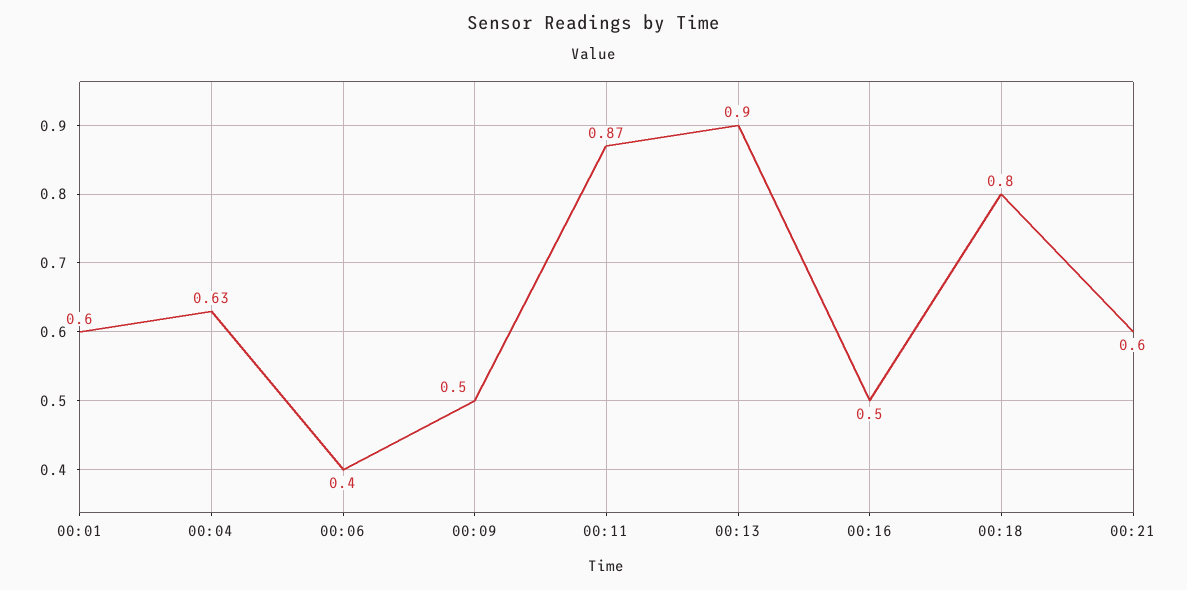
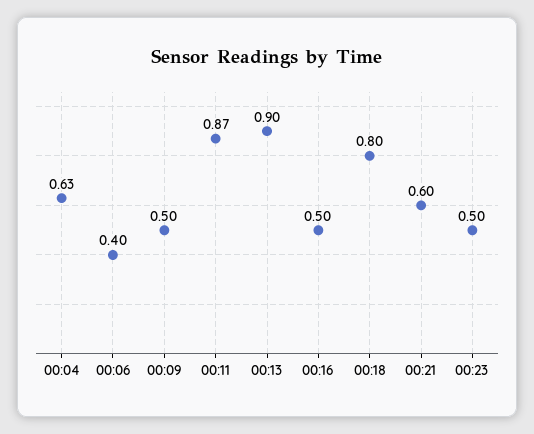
00:01: 0.6 -> none
00:23: none -> 0.5

